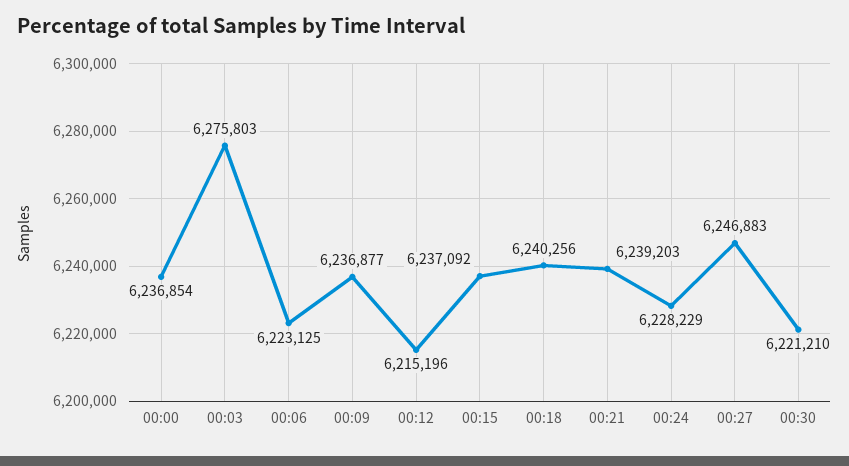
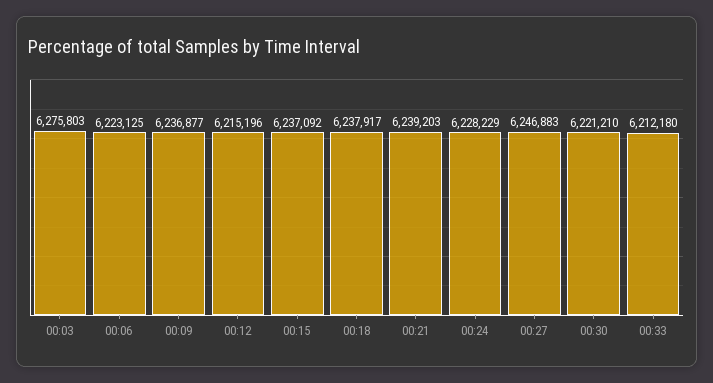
00:00: 6236854 -> none
00:18: 6240256 -> 6237917
00:33: none -> 6212180

